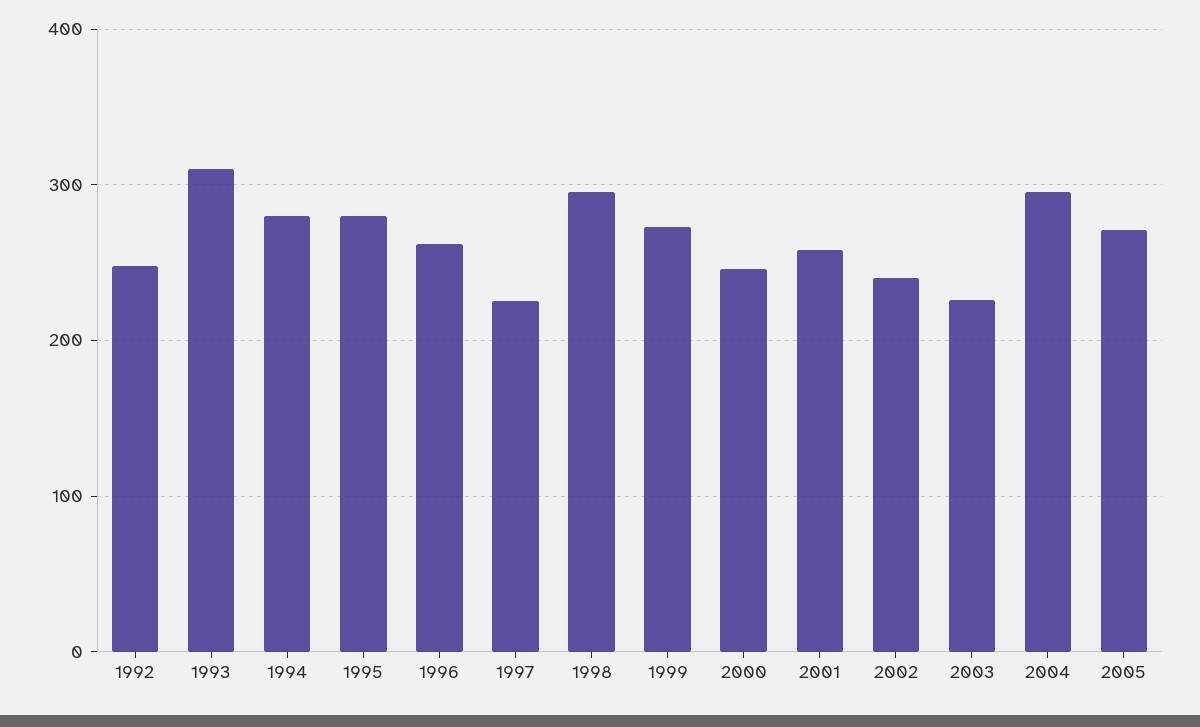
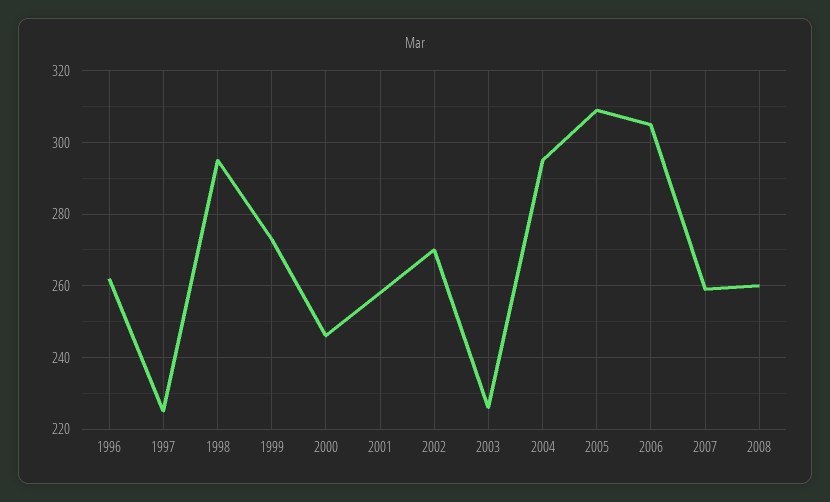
1992: 250 -> none
1993: 310 -> none
1994: 280 -> none
1995: 280 -> none
2002: 240 -> 270
2005: 270 -> 310
2006: none -> 305
2007: none -> 260
2008: none -> 260

